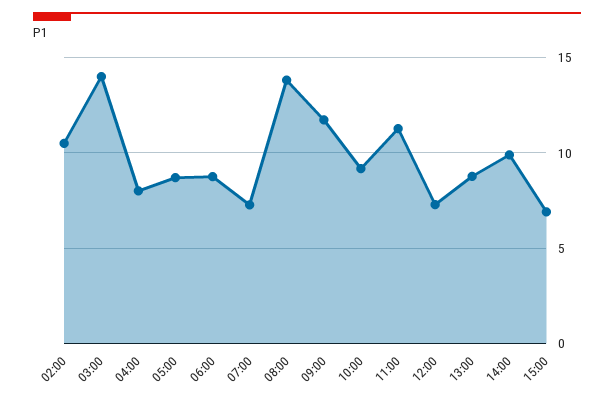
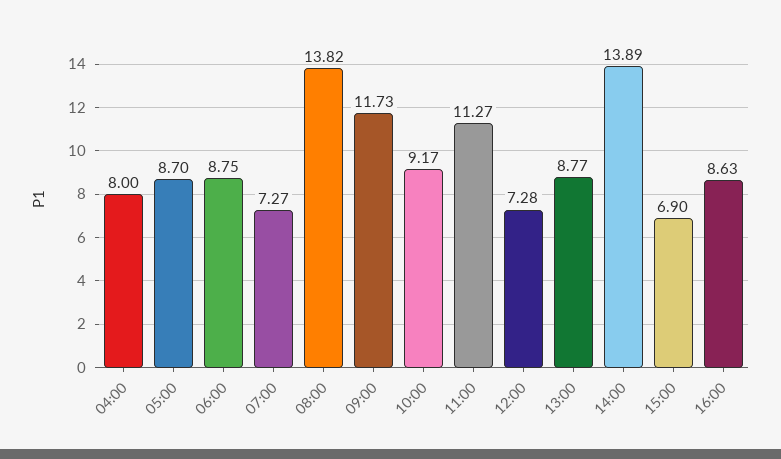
02:00: 10.5 -> none
03:00: 14 -> none
14:00: 10 -> 13.89
16:00: none -> 8.63

